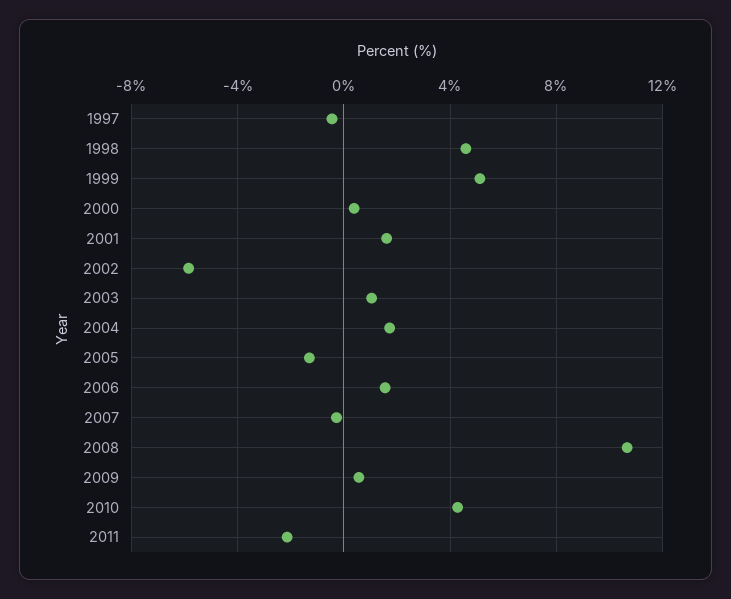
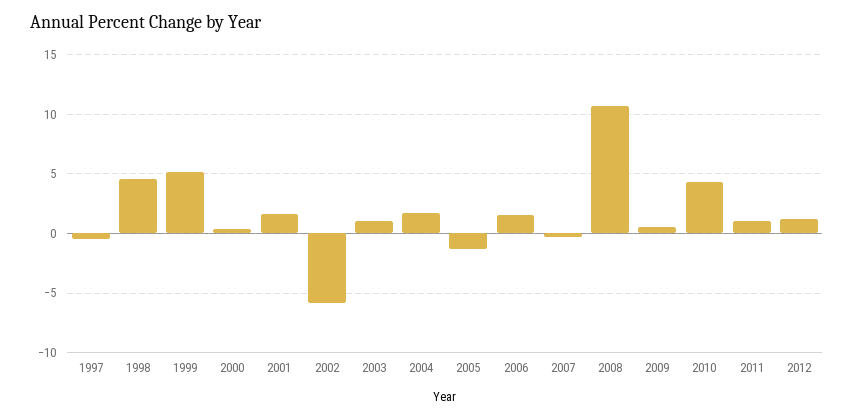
2011: -2 -> 1
2012: none -> 1

